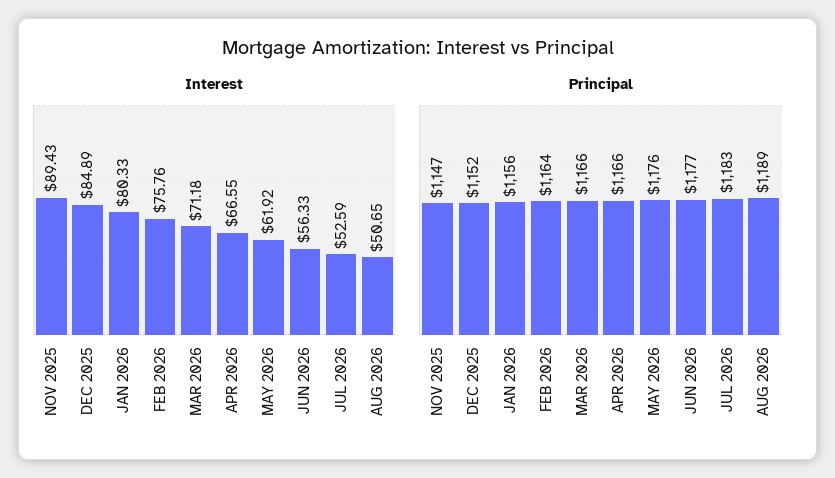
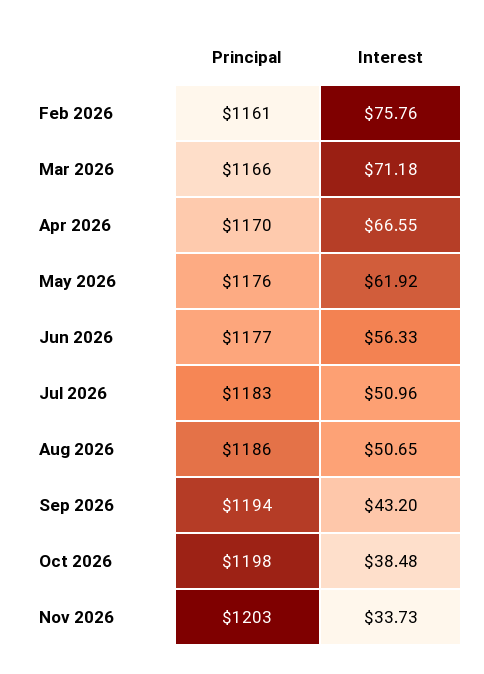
Interest, NOV 2025: 89.43 -> none
Interest, DEC 2025: 84.89 -> none
Interest, JAN 2026: 80.33 -> none
Interest, JUL 2026: 52.59 -> 50.96
Principal, NOV 2025: 1147 -> none
Principal, DEC 2025: 1152 -> none
Principal, JAN 2026: 1156 -> none
Principal, FEB 2026: 1164 -> 1161
Principal, APR 2026: 1166 -> 1170
Principal, AUG 2026: 1189 -> 1186
Principal, Sep 2026: none -> 1194
Interest, Sep 2026: none -> 43.2
Principal, Oct 2026: none -> 1198
Interest, Oct 2026: none -> 38.48
Principal, Nov 2026: none -> 1203
Interest, Nov 2026: none -> 33.73

